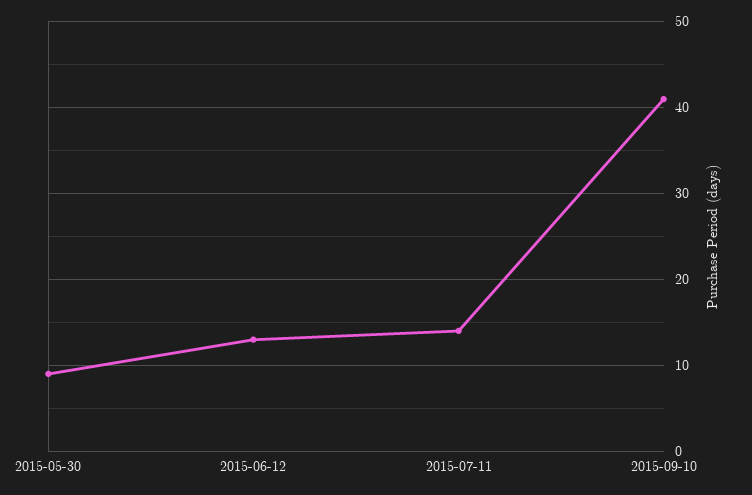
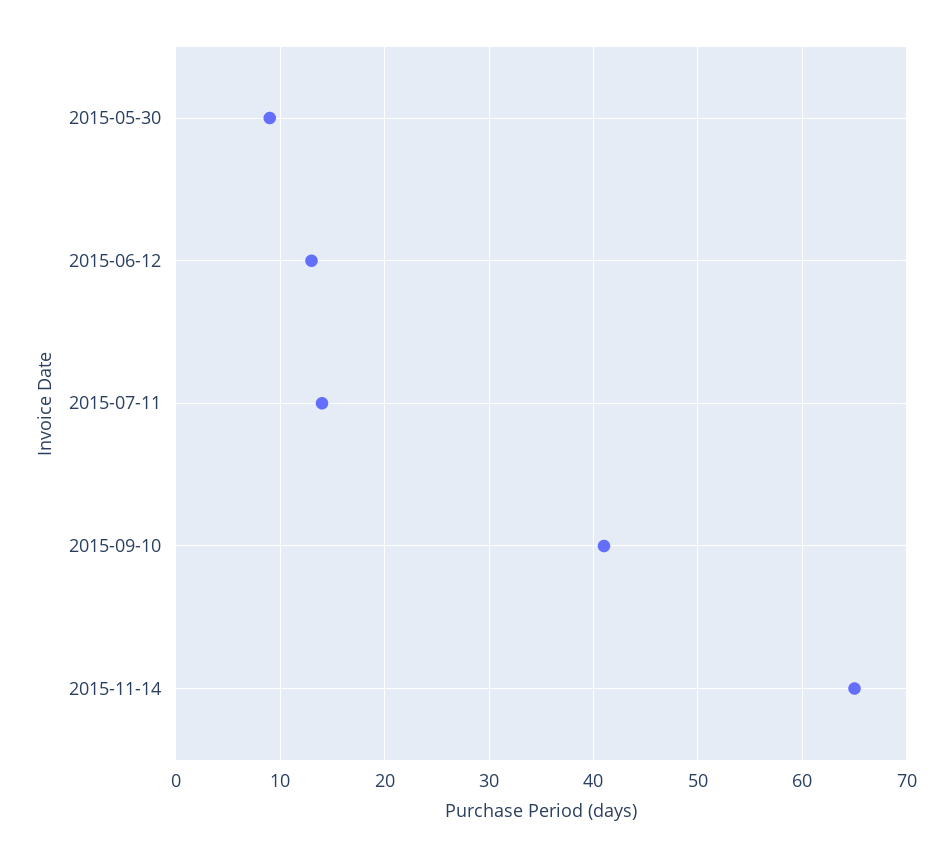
2015-11-14: none -> 65

